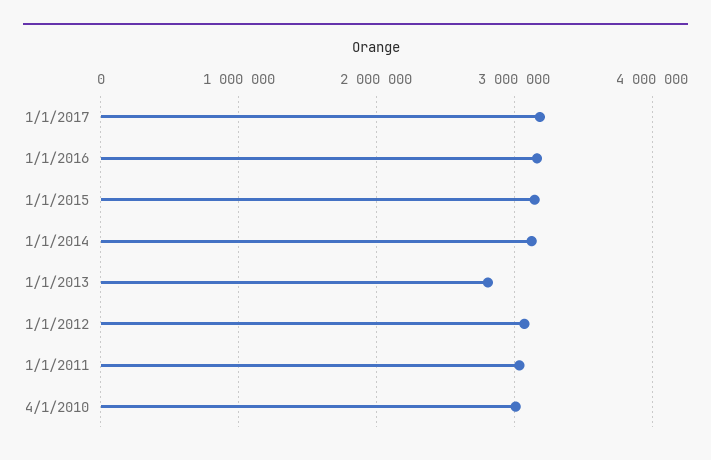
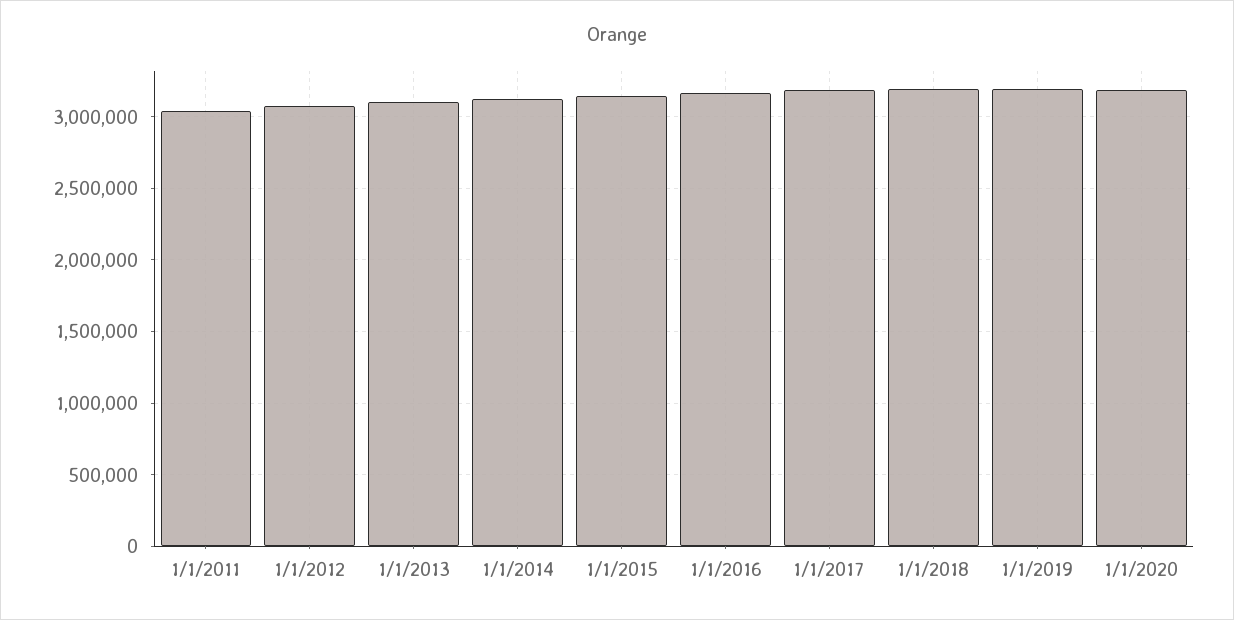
1/1/2013: 2800000 -> 3100000
4/1/2010: 3000000 -> none
1/1/2018: none -> 3200000
1/1/2019: none -> 3200000
1/1/2020: none -> 3200000

